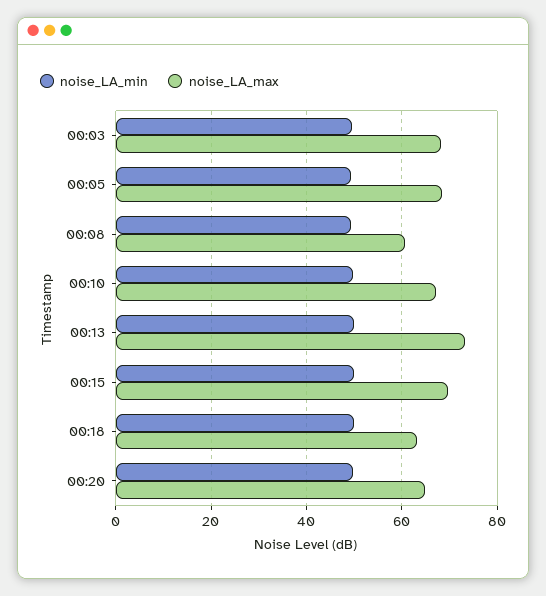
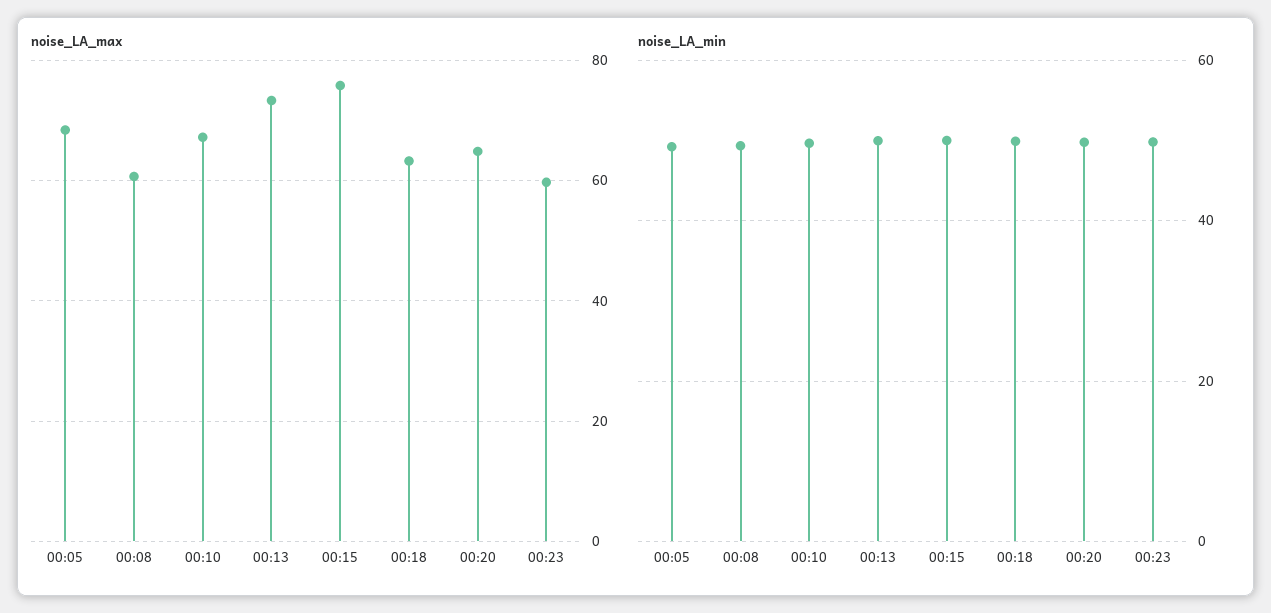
noise_LA_min, 00:03: 50 -> none
noise_LA_max, 00:03: 68 -> none
noise_LA_max, 00:15: 70 -> 76
noise_LA_max, 00:23: none -> 60
noise_LA_min, 00:23: none -> 50

